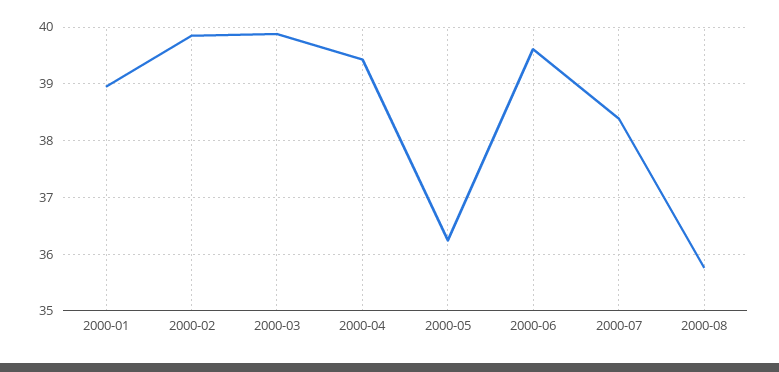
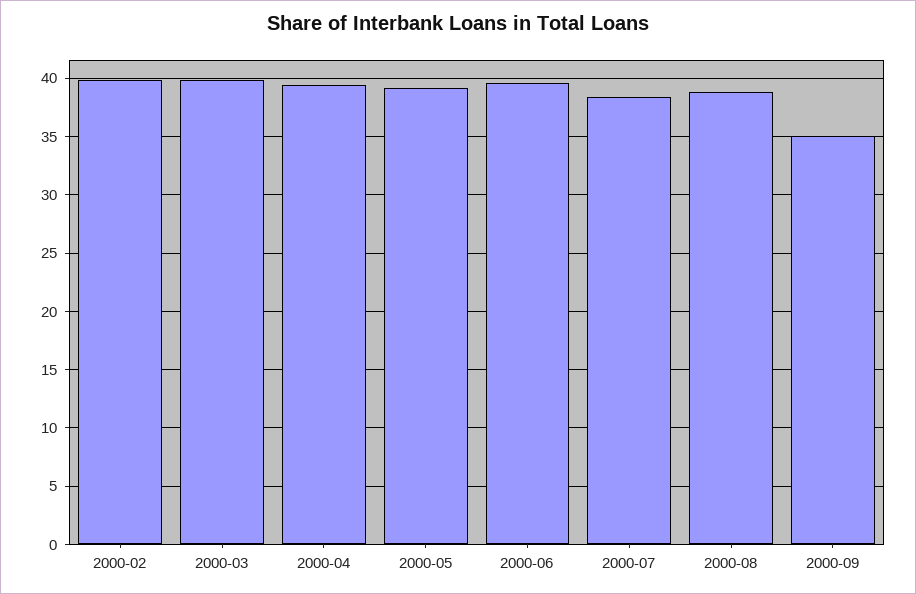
2000-01: 39 -> none
2000-05: 36.2 -> 39
2000-08: 35.8 -> 39
2000-09: none -> 35

